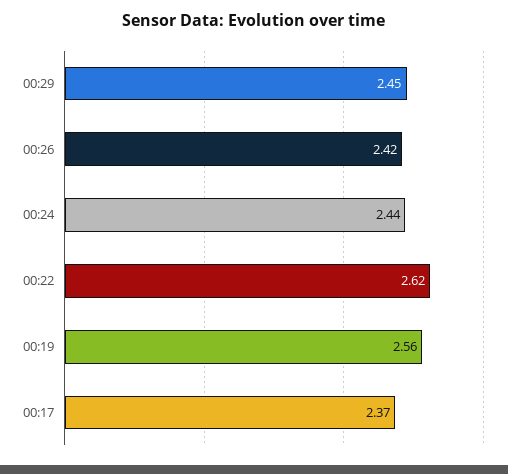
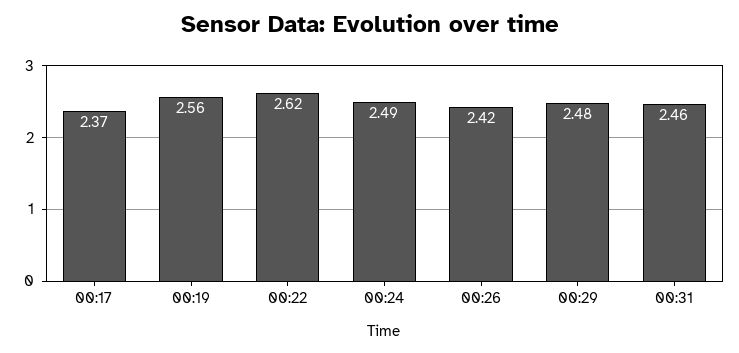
00:29: 2.45 -> 2.48
00:24: 2.44 -> 2.49
00:31: none -> 2.46

